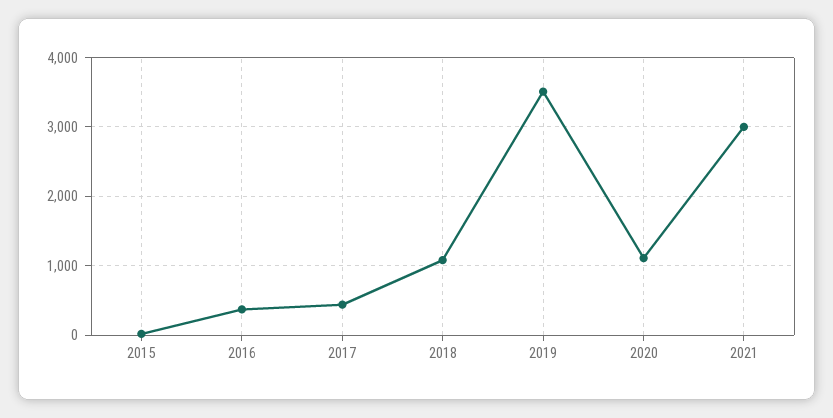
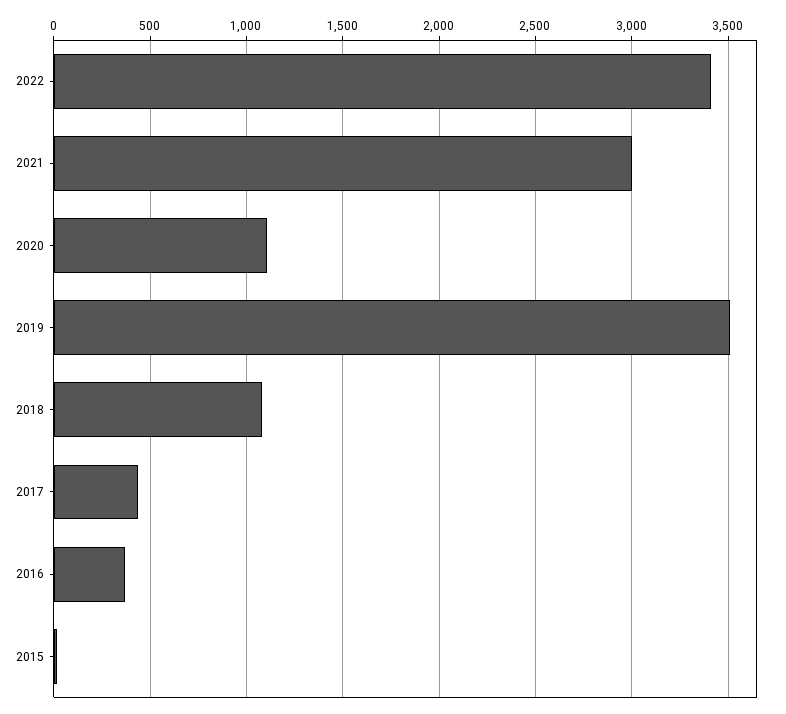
2022: none -> 3400

